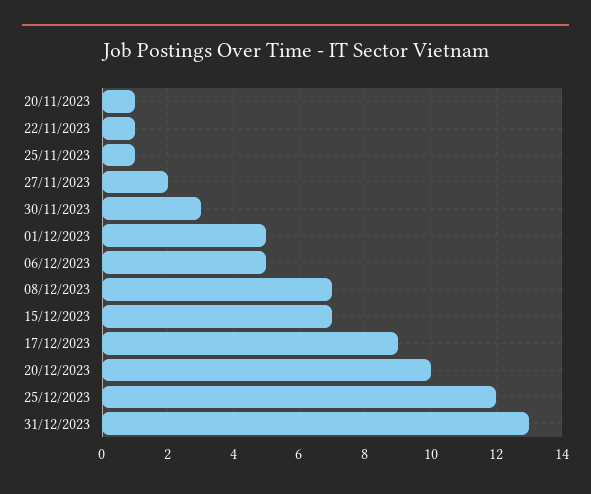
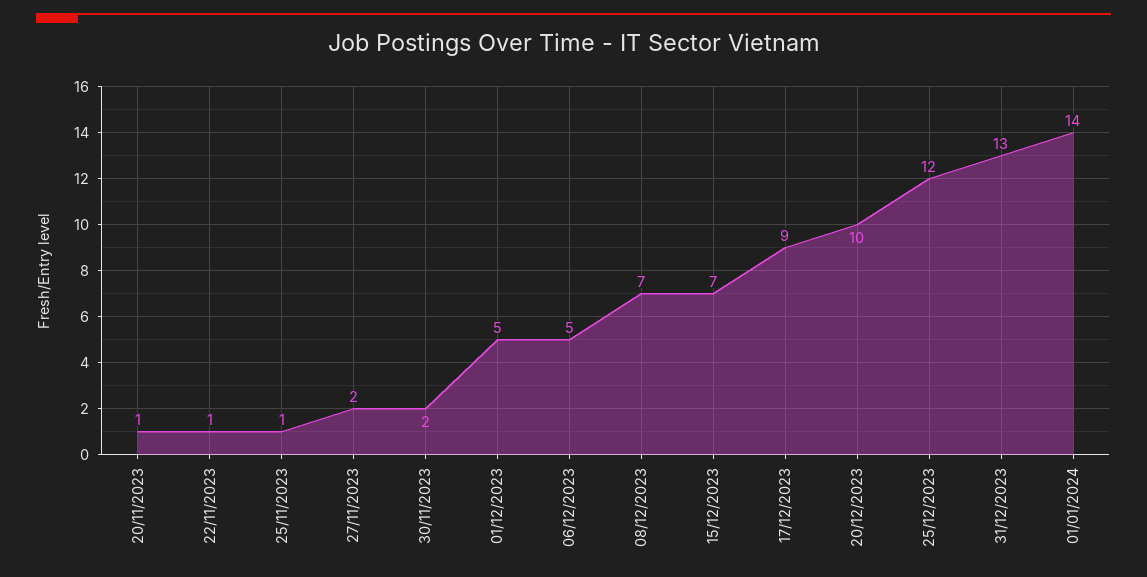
30/11/2023: 3 -> 2
01/01/2024: none -> 14

